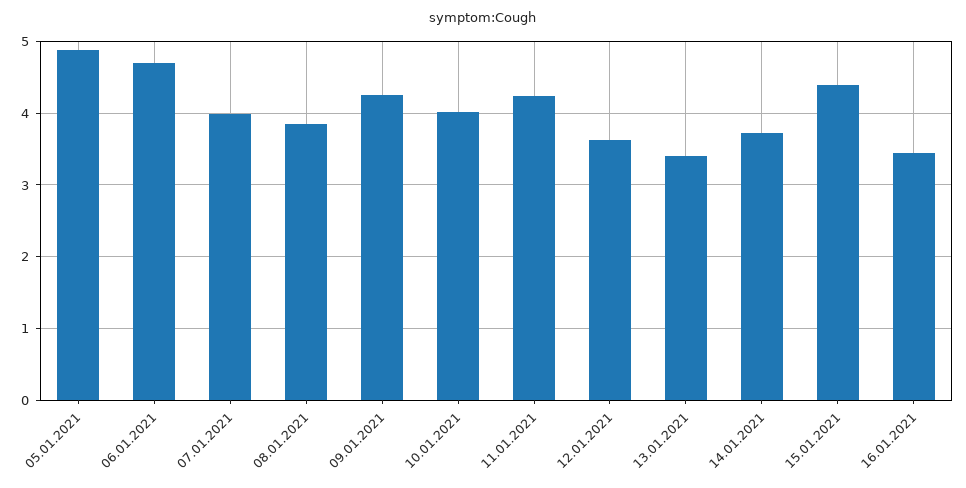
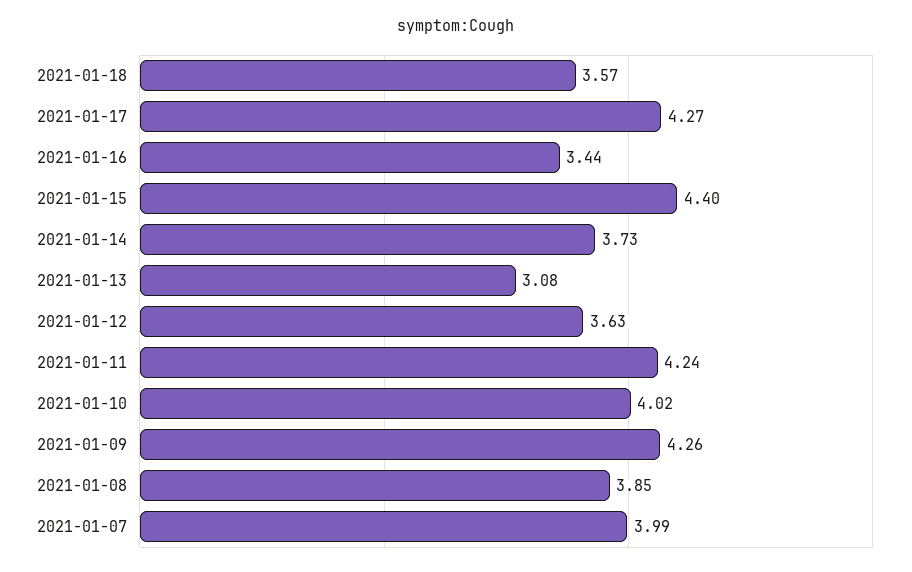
05.01.2021: 4.9 -> none
06.01.2021: 4.7 -> none
13.01.2021: 3.4 -> 3.08
2021-01-18: none -> 3.57
2021-01-17: none -> 4.27

